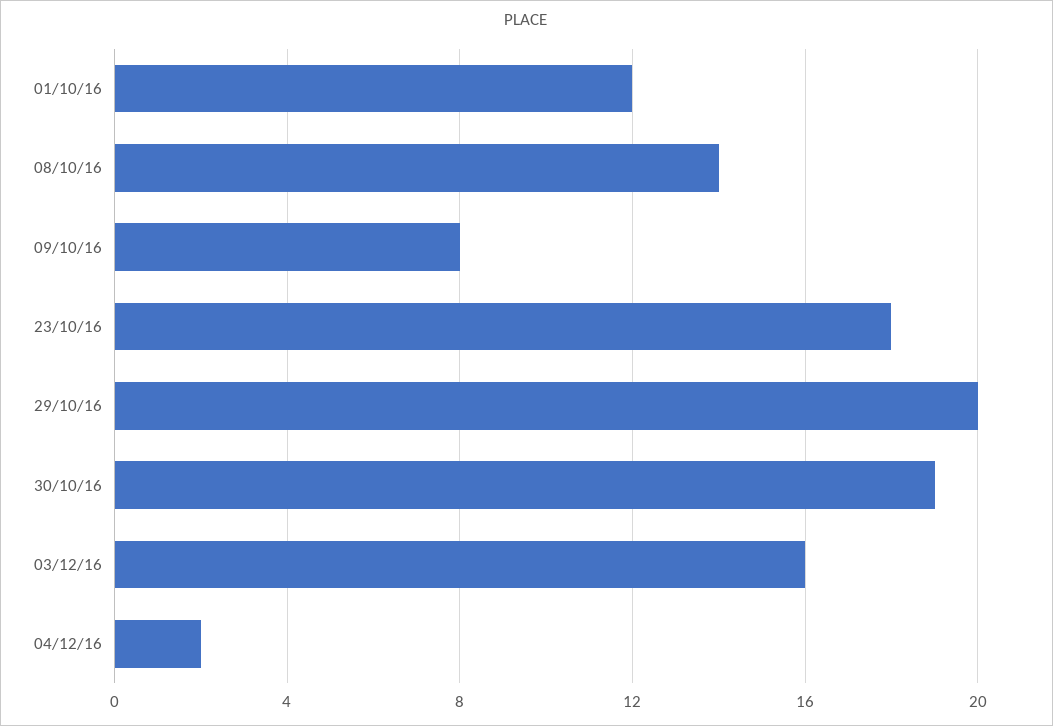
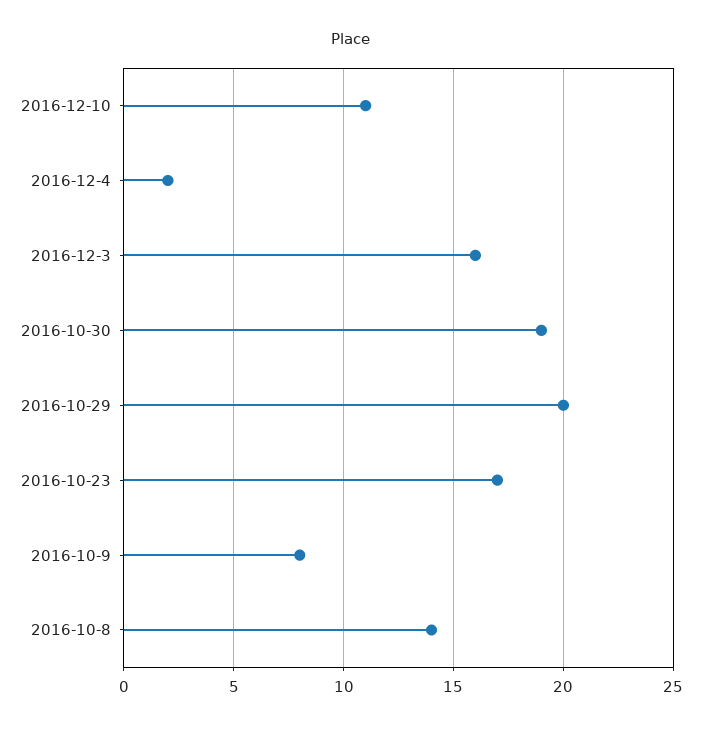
01/10/16: 12 -> none
23/10/16: 18 -> 17
2016-12-10: none -> 11

